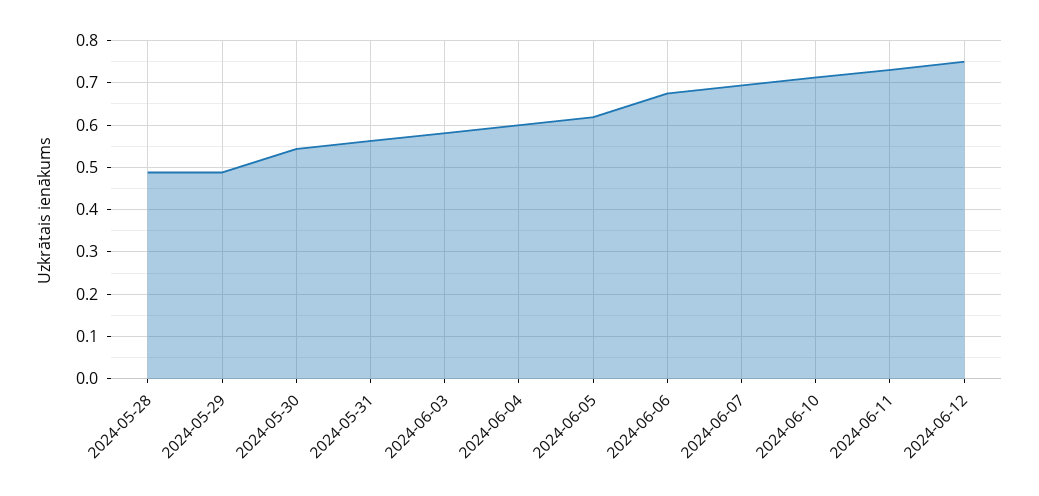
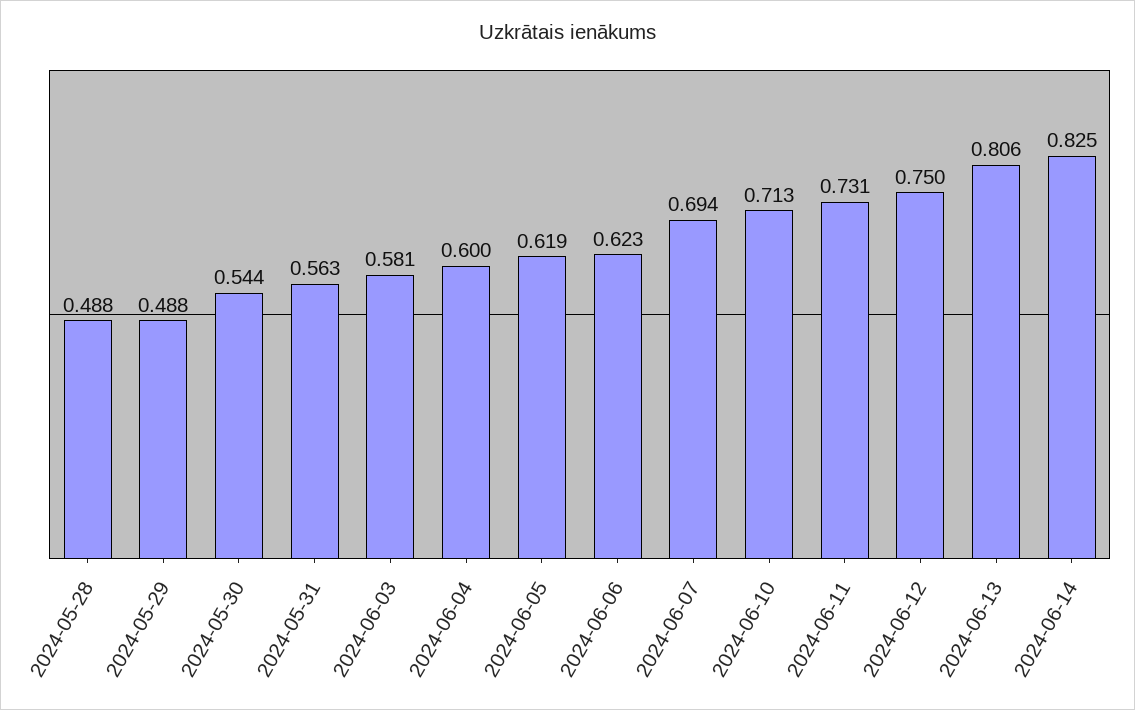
2024-06-06: 0.68 -> 0.623
2024-06-13: none -> 0.806
2024-06-14: none -> 0.825

